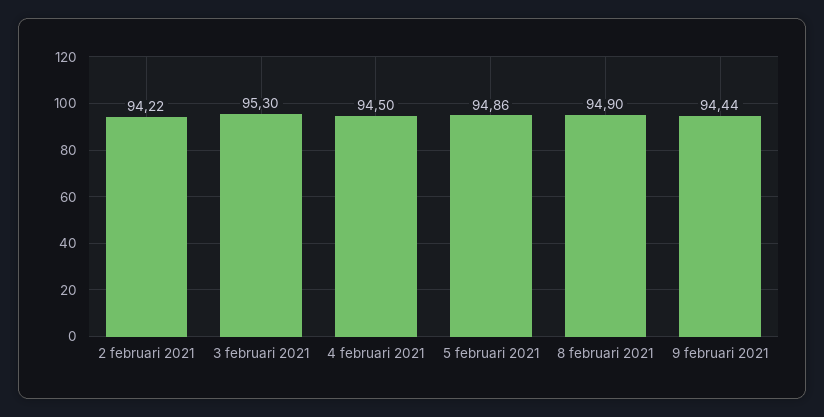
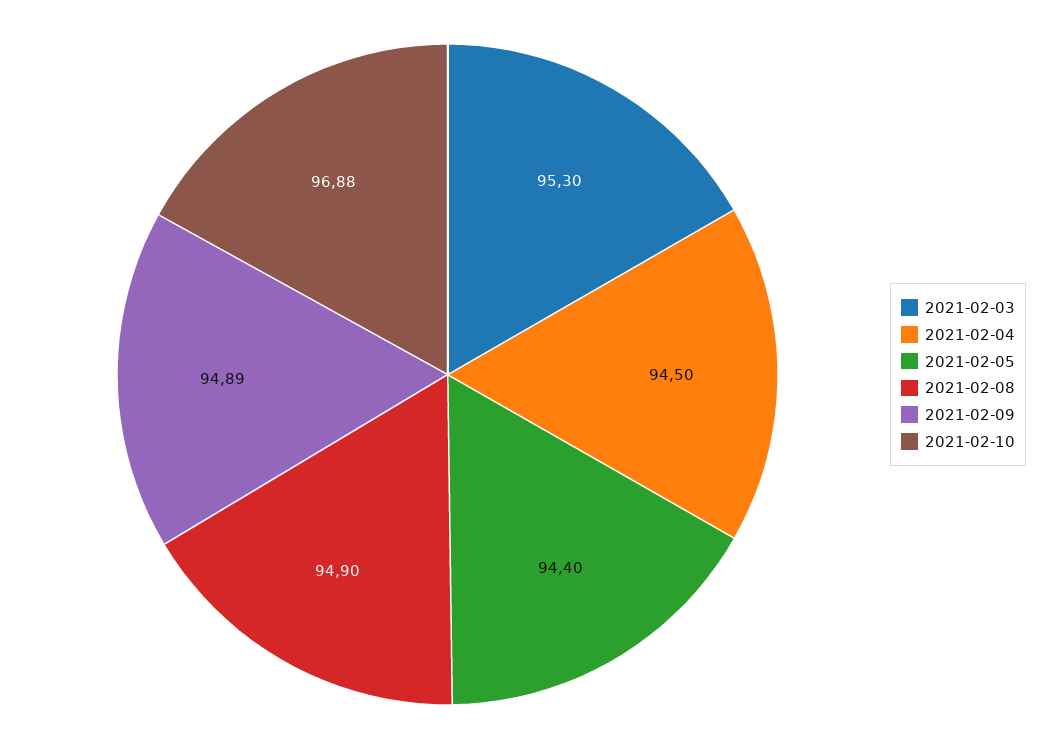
2 februari 2021: 94.22 -> none
5 februari 2021: 94.86 -> 94.4
9 februari 2021: 94.44 -> 94.89
2021-02-10: none -> 96.88

